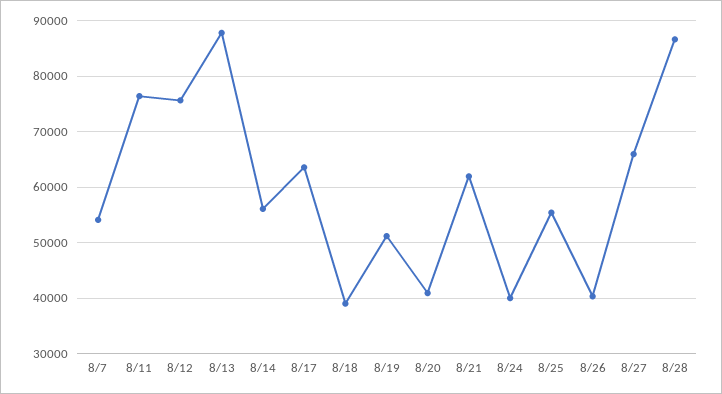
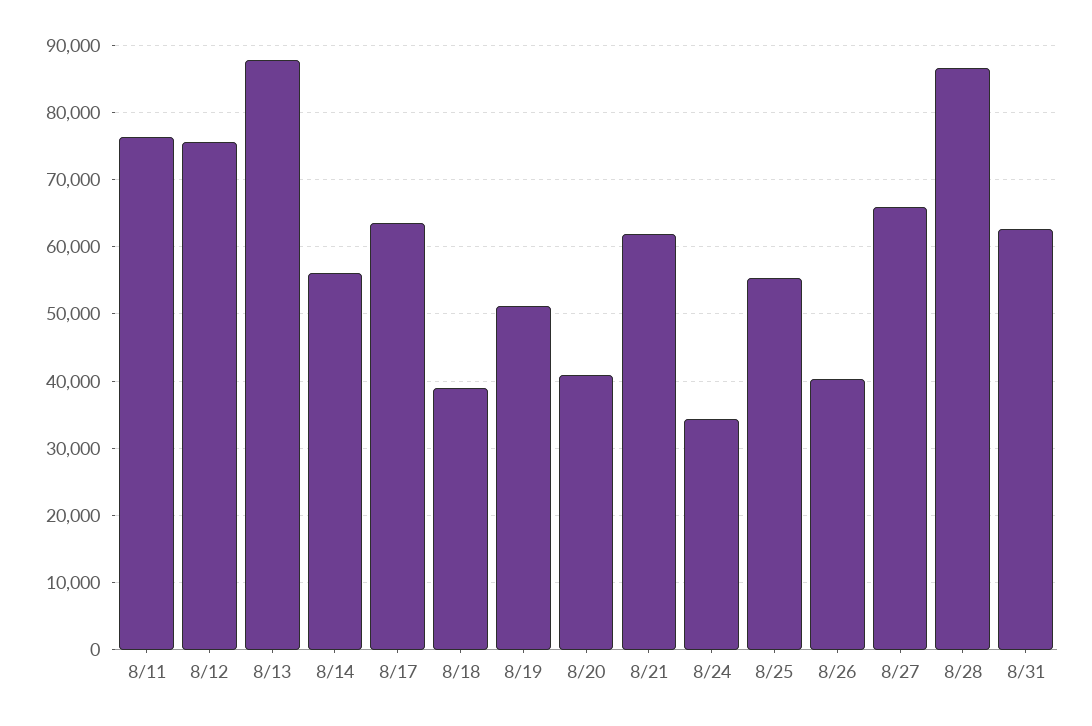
8/7: 54000 -> none
8/24: 40000 -> 34000
8/31: none -> 63000

